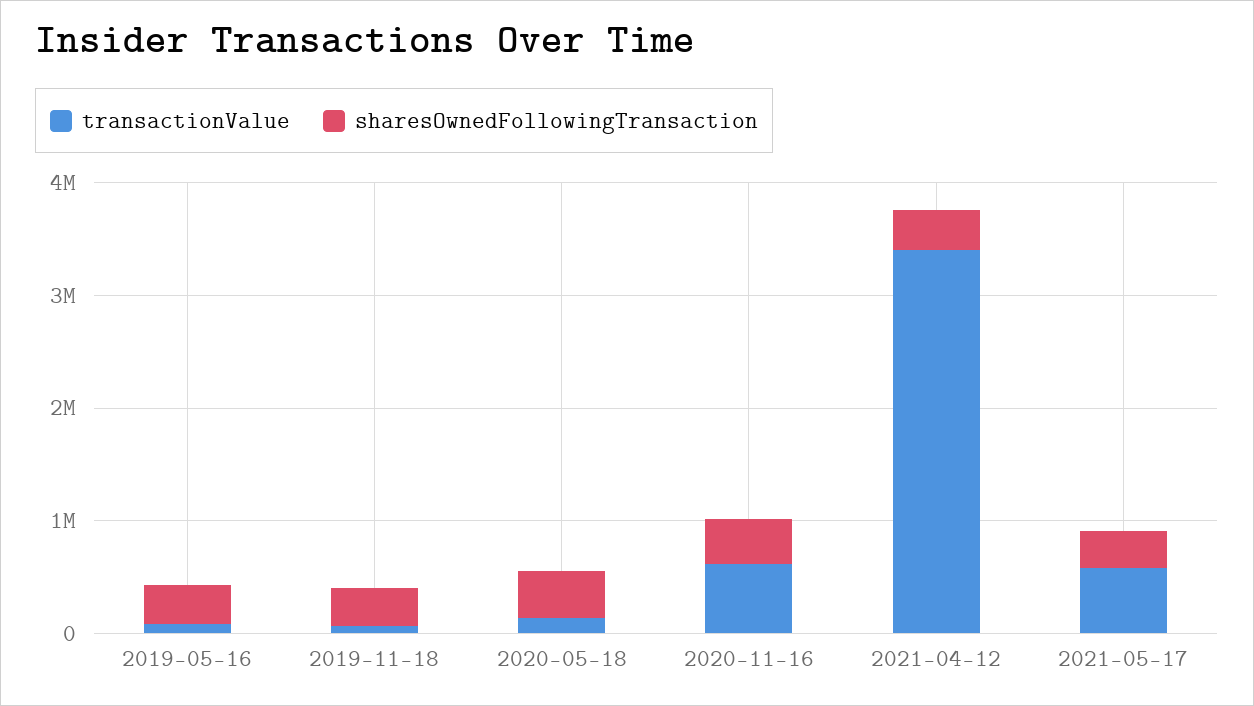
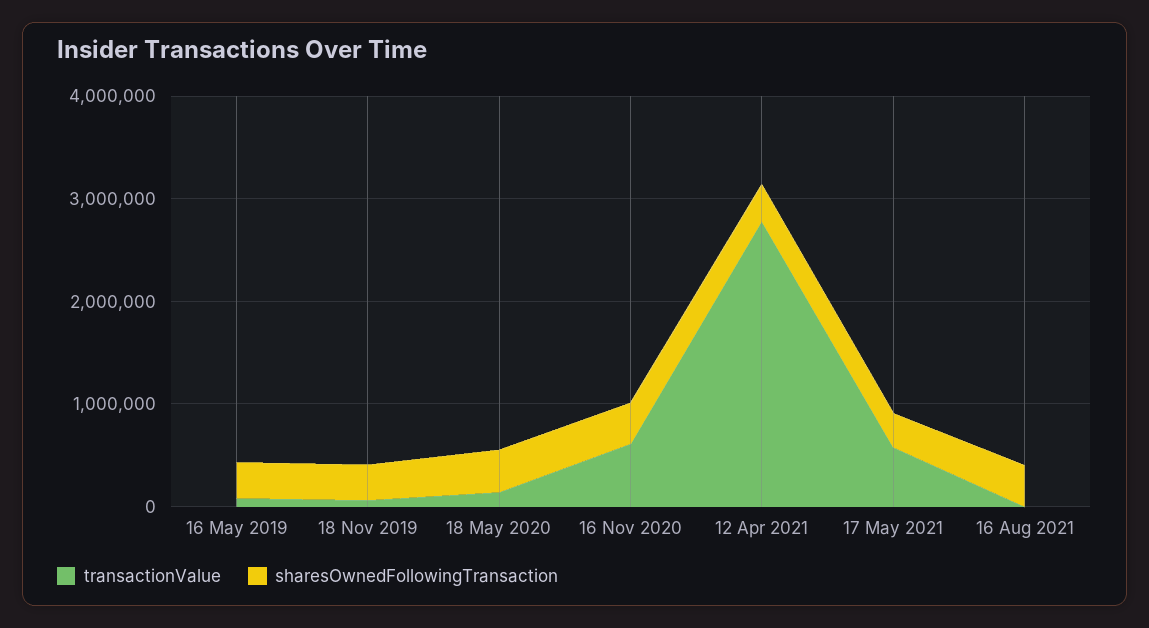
transactionValue, 2021-04-12: 3400000 -> 2800000
transactionValue, 16 Aug 2021: none -> 0
sharesOwnedFollowingTransaction, 16 Aug 2021: none -> 400000

